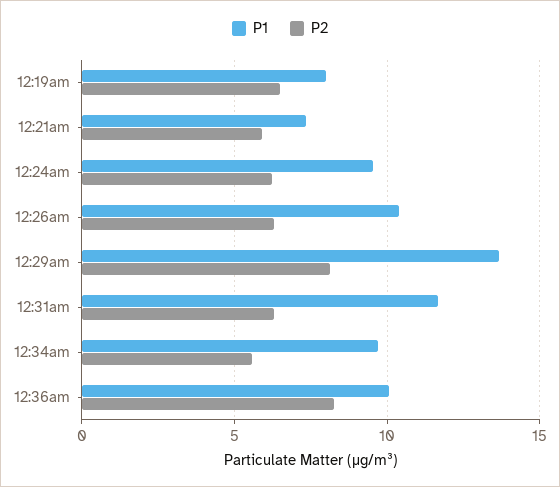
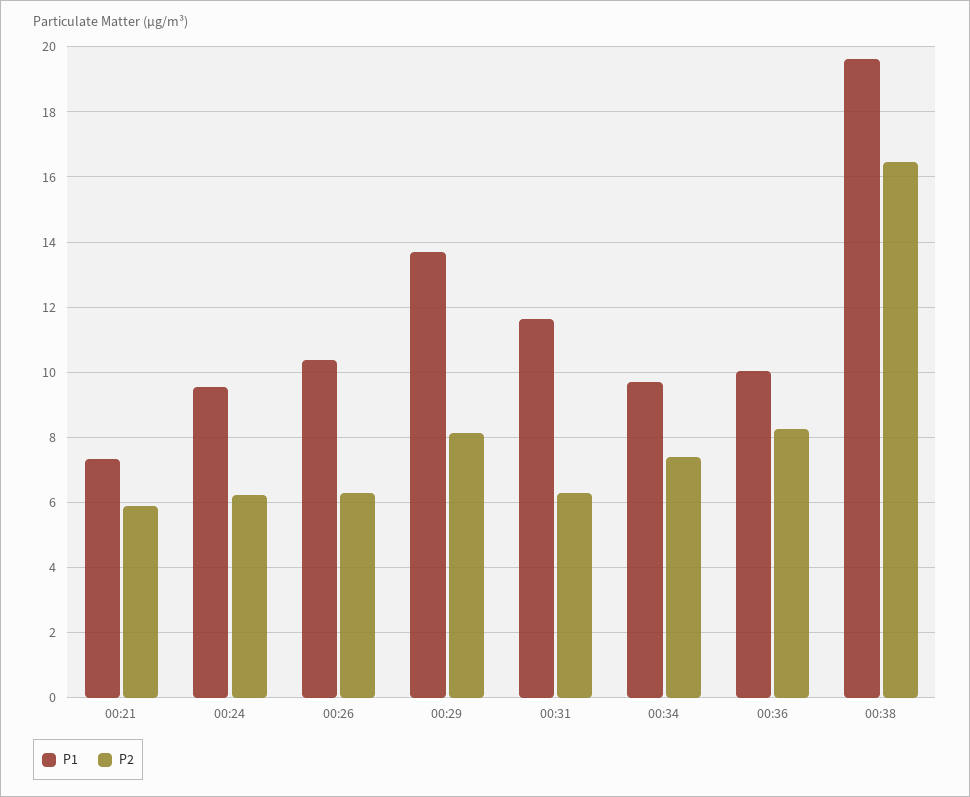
P1, 12:19am: 8 -> none
P2, 12:19am: 6.5 -> none
P2, 12:34am: 5.5 -> 7.4
P1, 00:38: none -> 19.6
P2, 00:38: none -> 16.4

